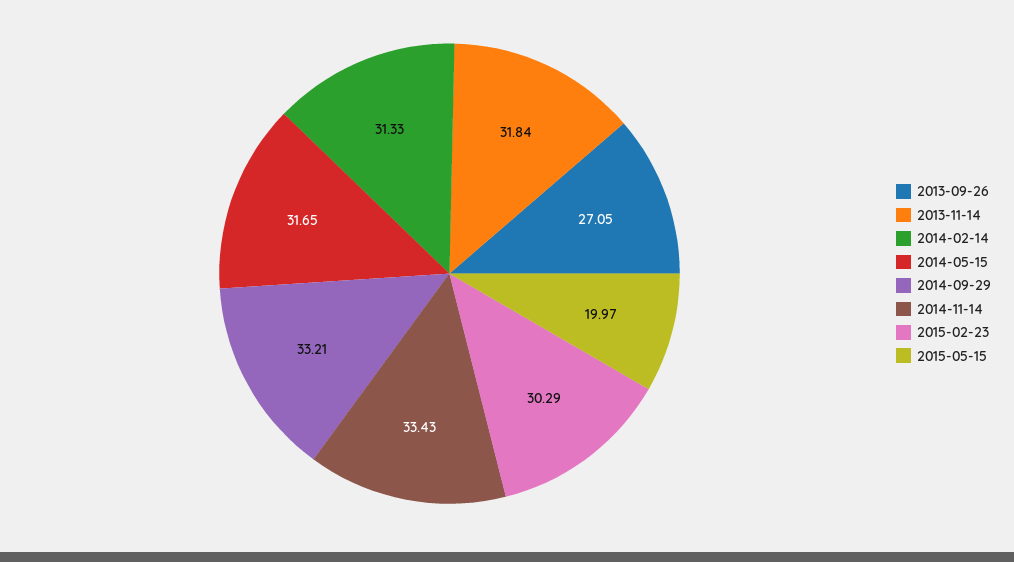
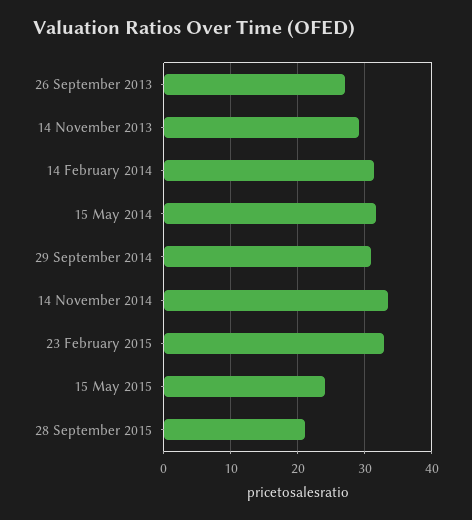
2013-11-14: 31.84 -> 29
2014-09-29: 33.21 -> 31
2015-02-23: 30.29 -> 33
2015-05-15: 19.97 -> 24
28 September 2015: none -> 21

